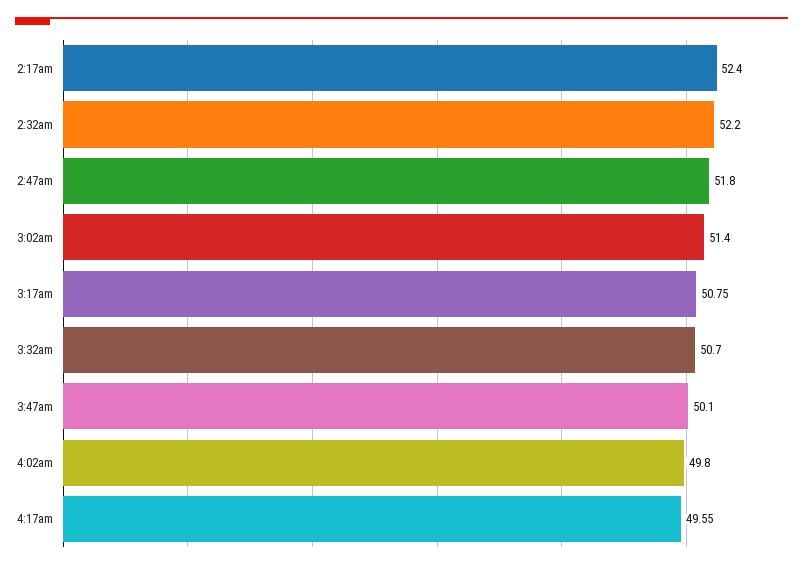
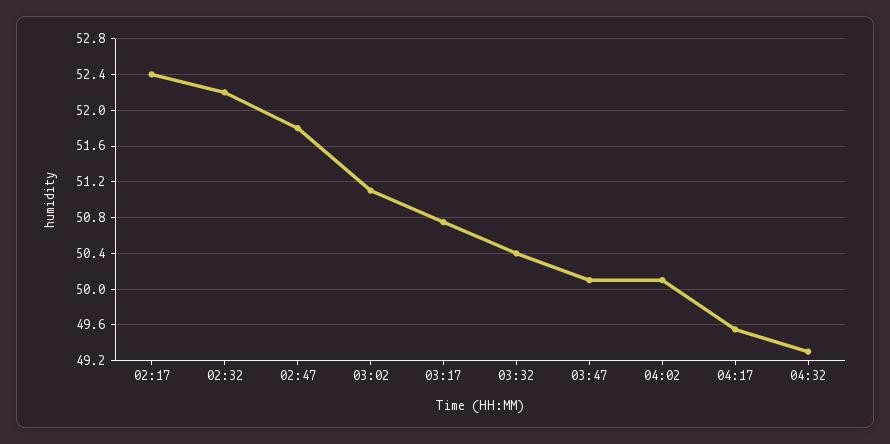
3:02am: 51.4 -> 51.1
3:32am: 50.7 -> 50.4
4:02am: 49.8 -> 50.1
04:32: none -> 49.3

